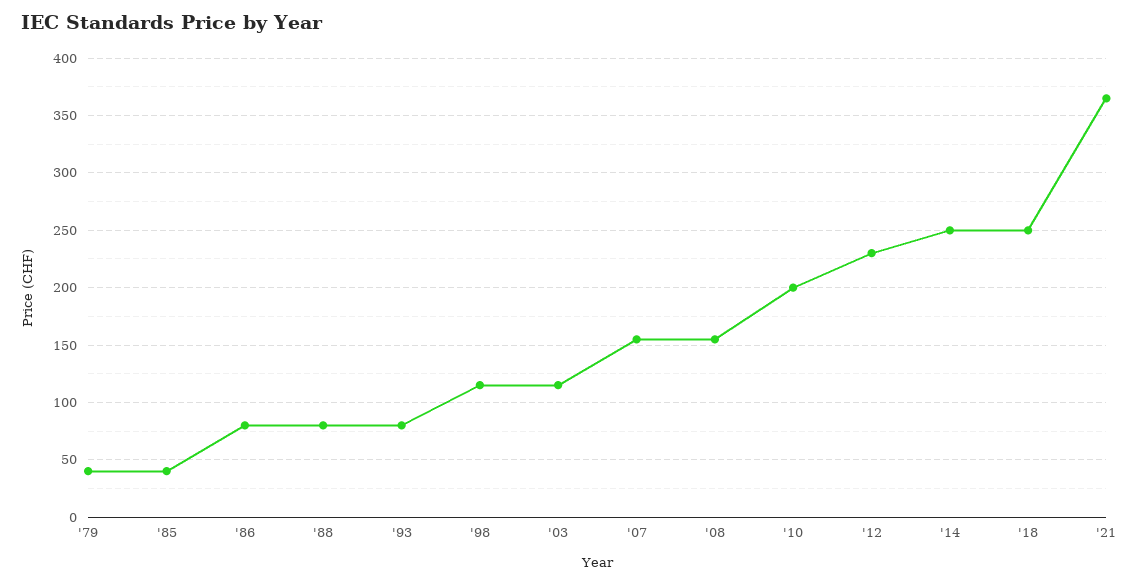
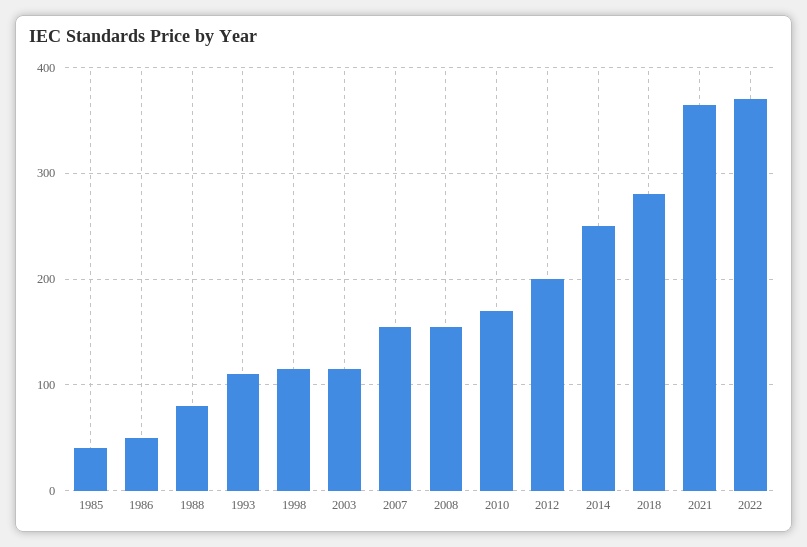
'79: 40 -> none
'86: 80 -> 50
'93: 80 -> 110
'10: 200 -> 170
'12: 230 -> 200
'18: 250 -> 280
2022: none -> 370

